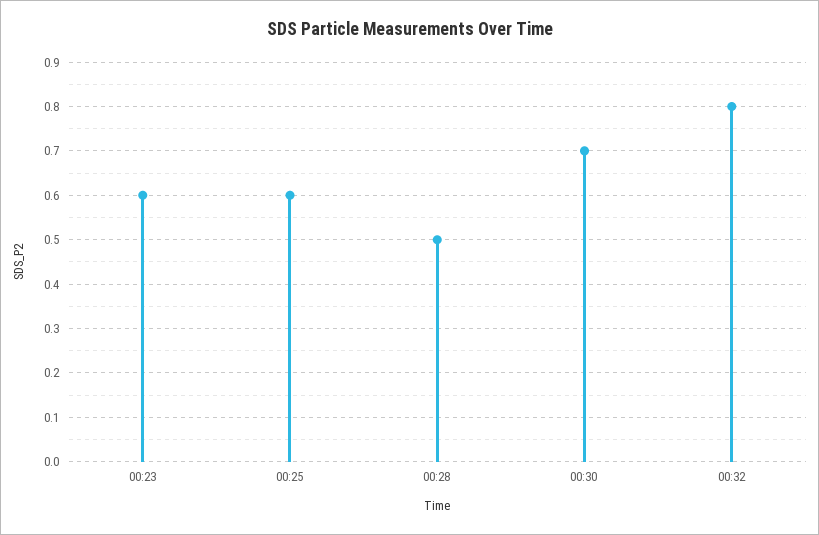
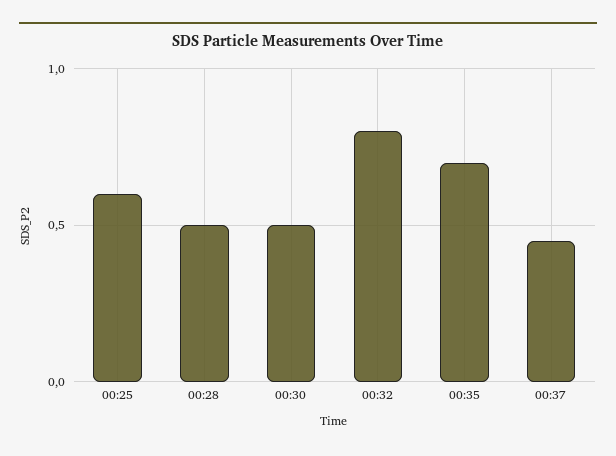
00:23: 0.6 -> none
00:30: 0.7 -> 0.5
00:35: none -> 0.7
00:37: none -> 0.45

